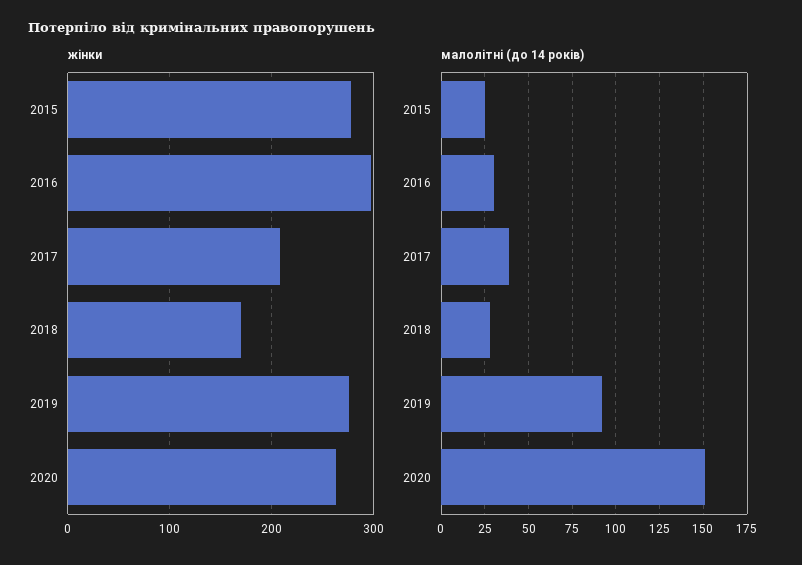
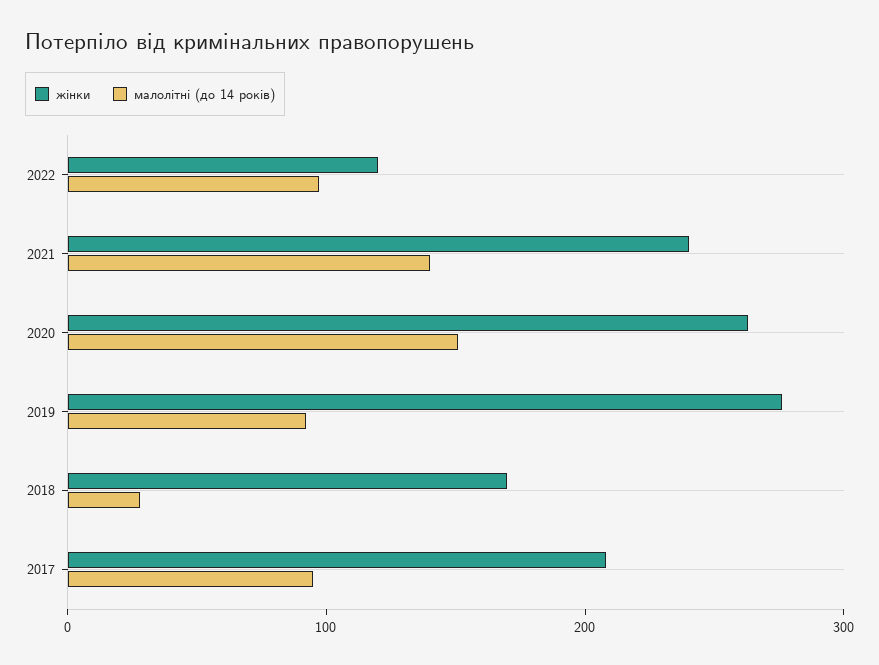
жінки, 2015: 280 -> none
жінки, 2016: 300 -> none
малолітні (до 14 років), 2015: 25 -> none
малолітні (до 14 років), 2016: 30 -> none
малолітні (до 14 років), 2017: 40 -> 100
жінки, 2022: none -> 120
малолітні (до 14 років), 2022: none -> 100
жінки, 2021: none -> 240
малолітні (до 14 років), 2021: none -> 140

